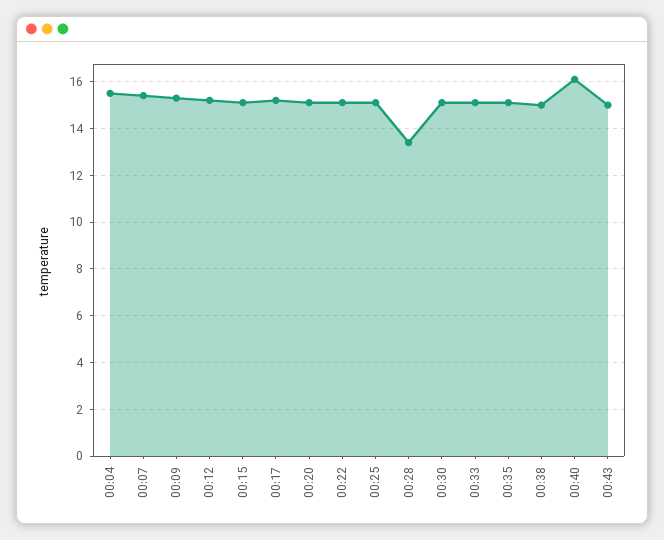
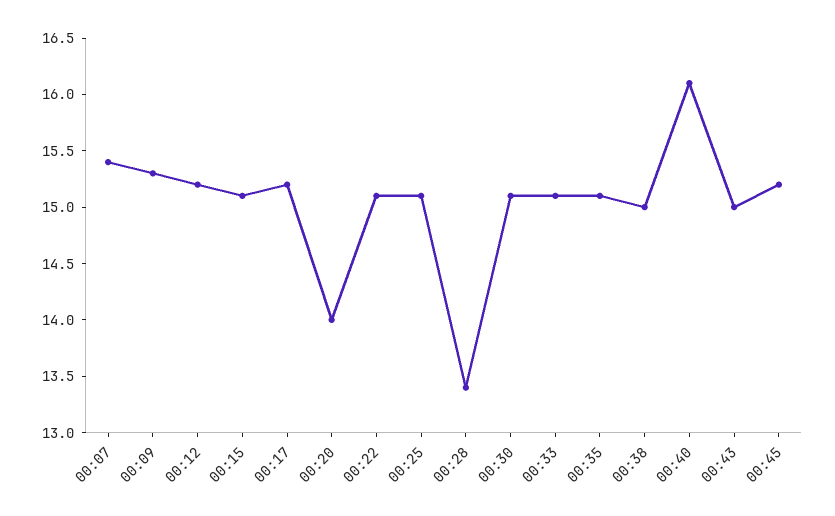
00:04: 15.5 -> none
00:20: 15 -> 14
00:45: none -> 15.2

